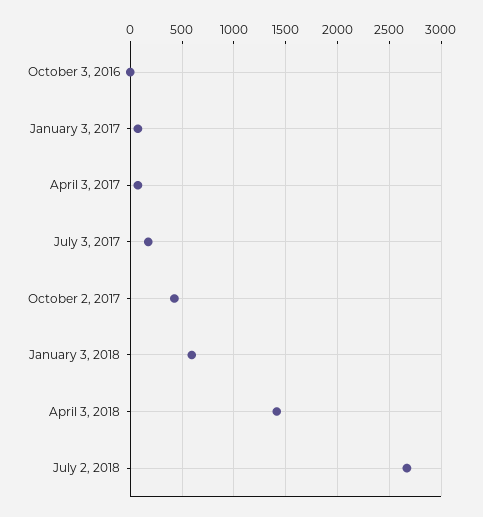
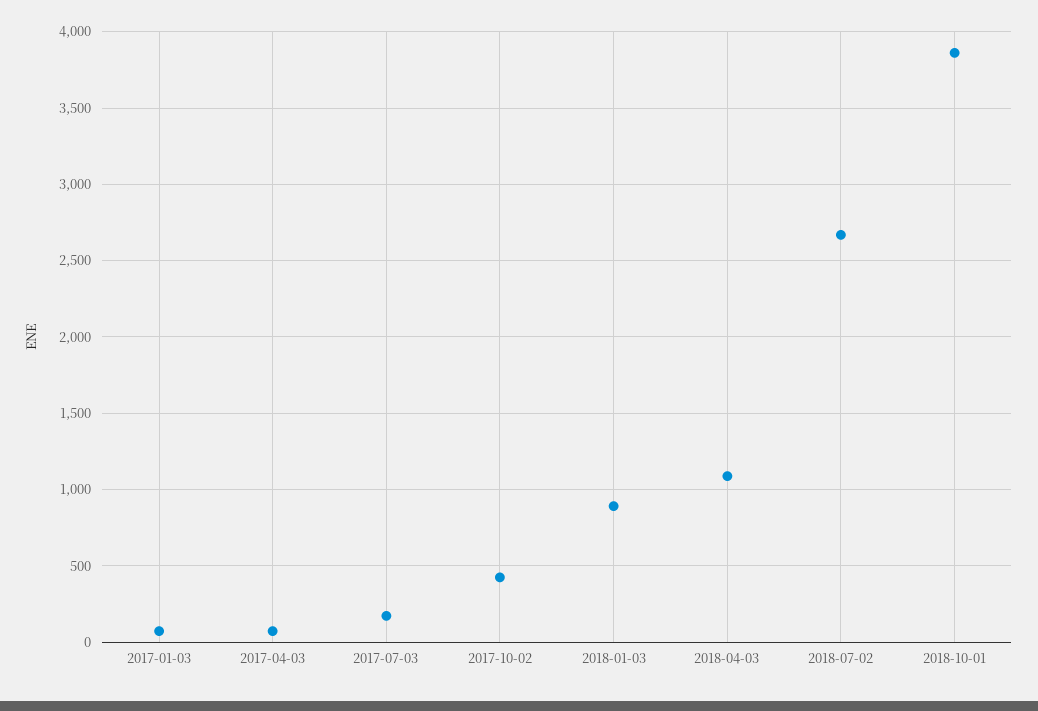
October 3, 2016: 0 -> none
January 3, 2018: 600 -> 900
April 3, 2018: 1400 -> 1100
2018-10-01: none -> 3850

